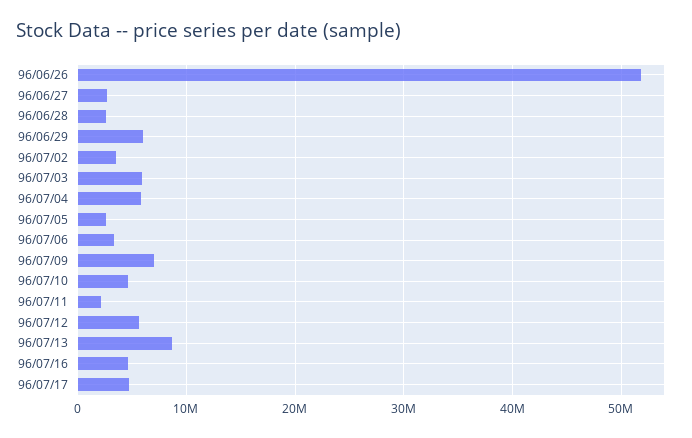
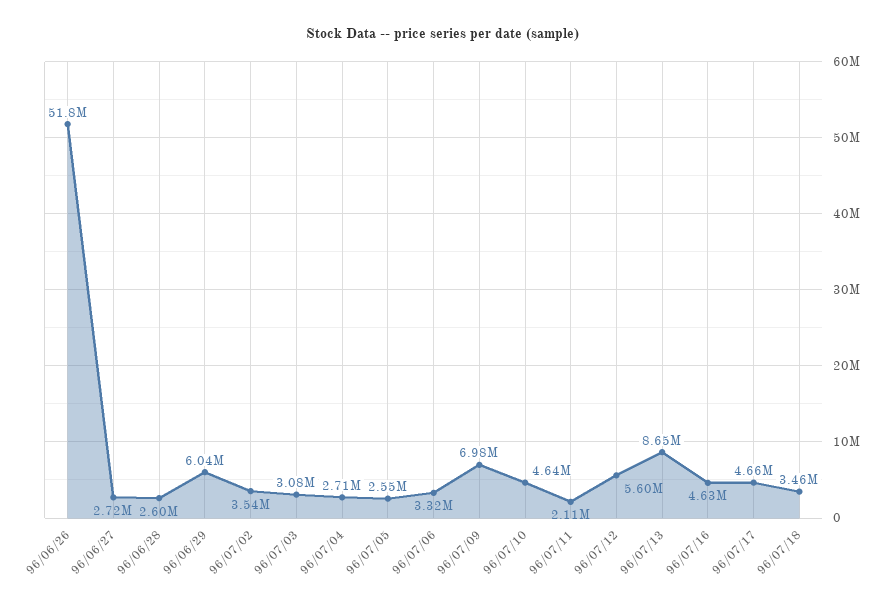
96/07/03: 6000000 -> 3080000
96/07/04: 6000000 -> 2710000
96/07/18: none -> 3460000

